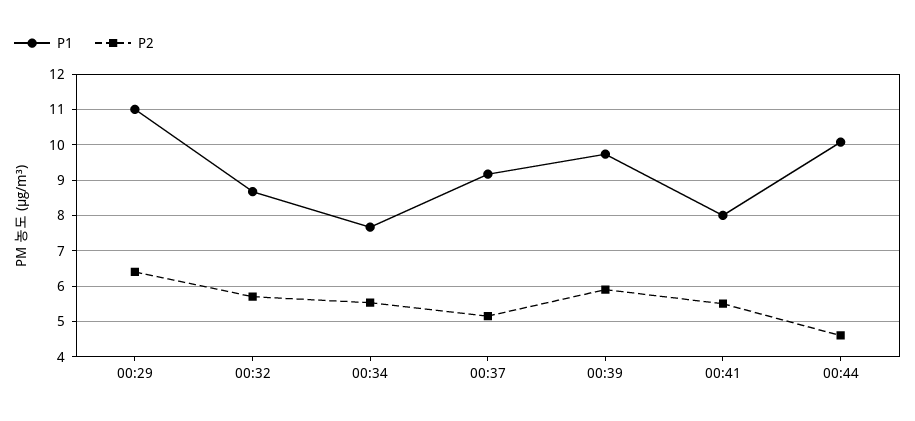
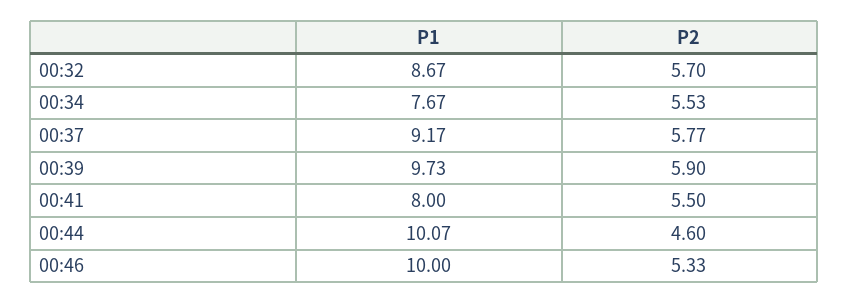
P1, 00:29: 11 -> none
P2, 00:29: 6.4 -> none
P2, 00:37: 5.2 -> 5.77
P1, 00:46: none -> 10
P2, 00:46: none -> 5.33

